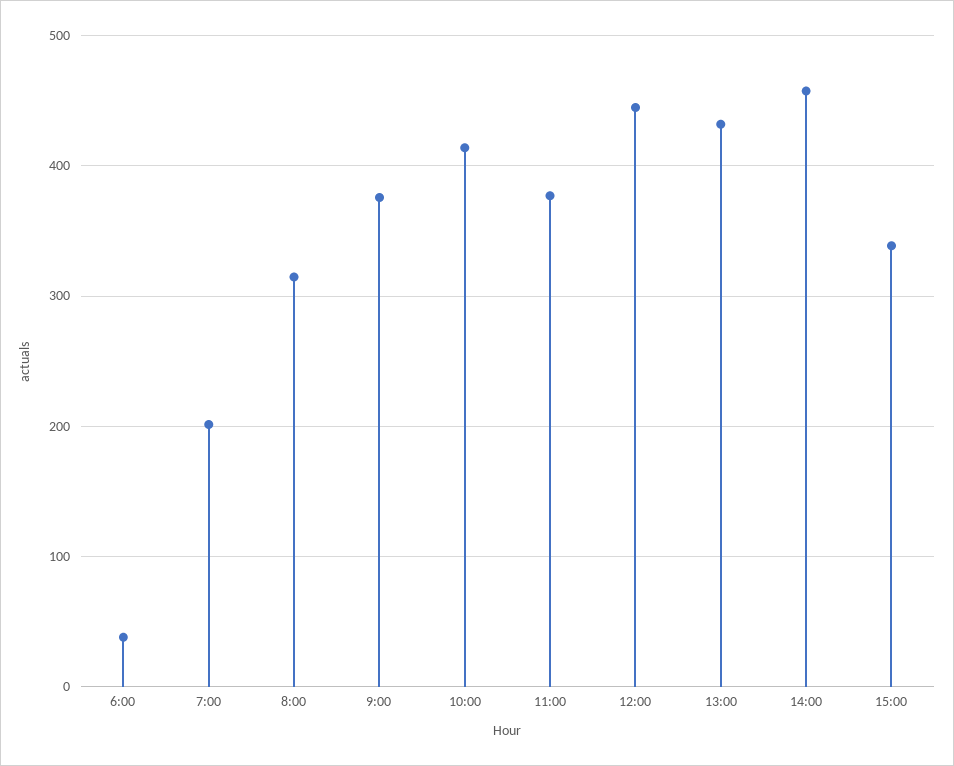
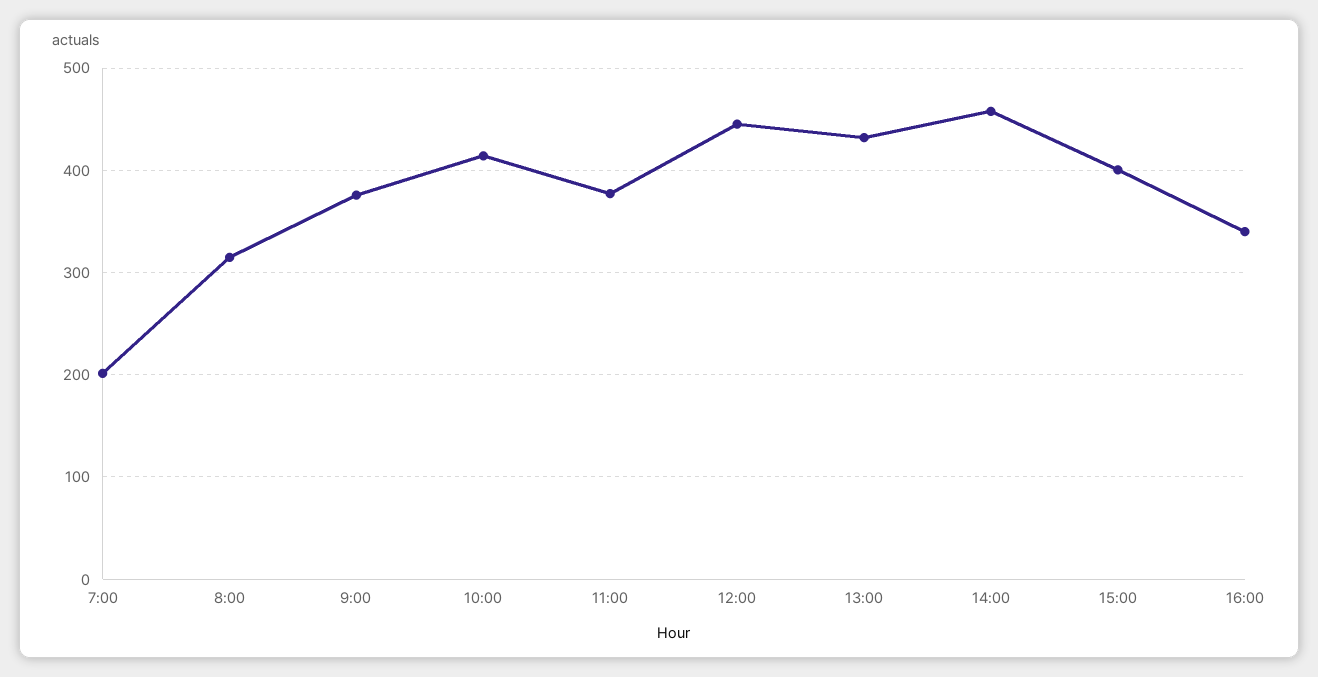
6:00: 40 -> none
15:00: 340 -> 400
16:00: none -> 340

